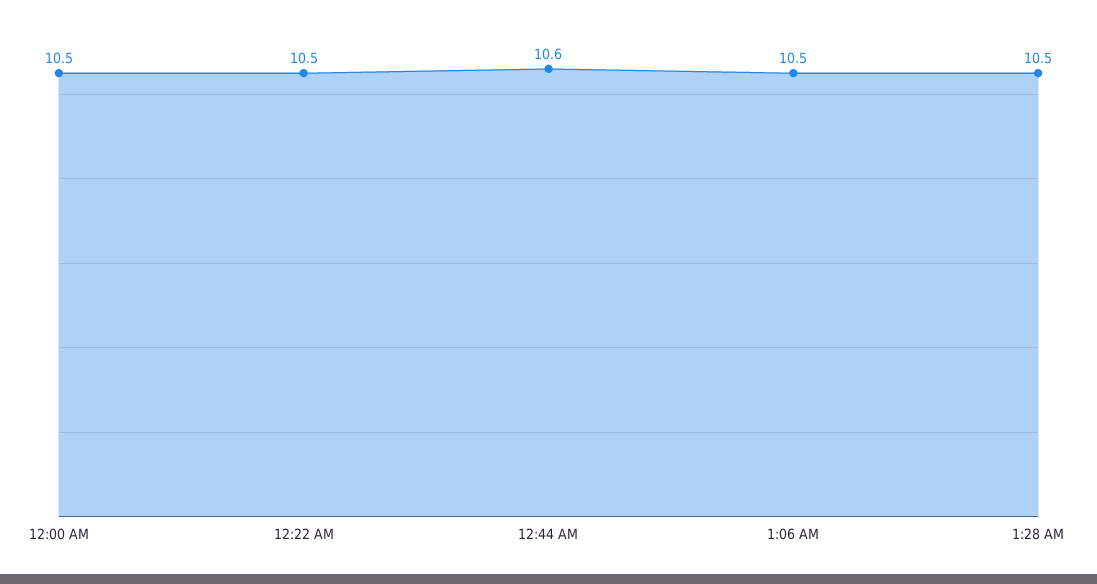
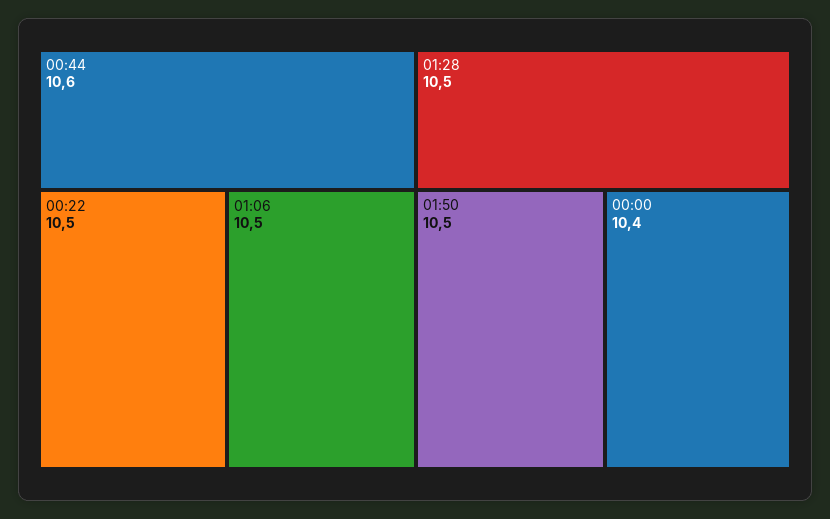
12:00 AM: 10.5 -> 10.4
01:50: none -> 10.5

